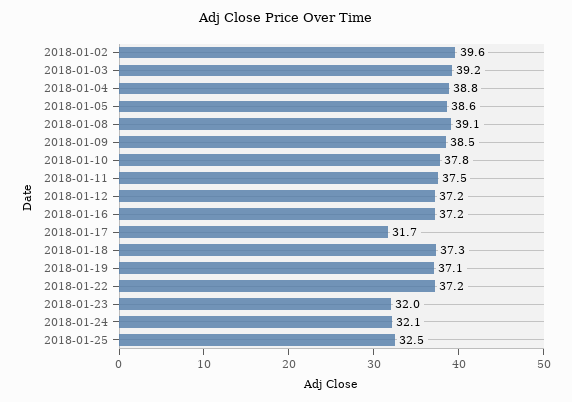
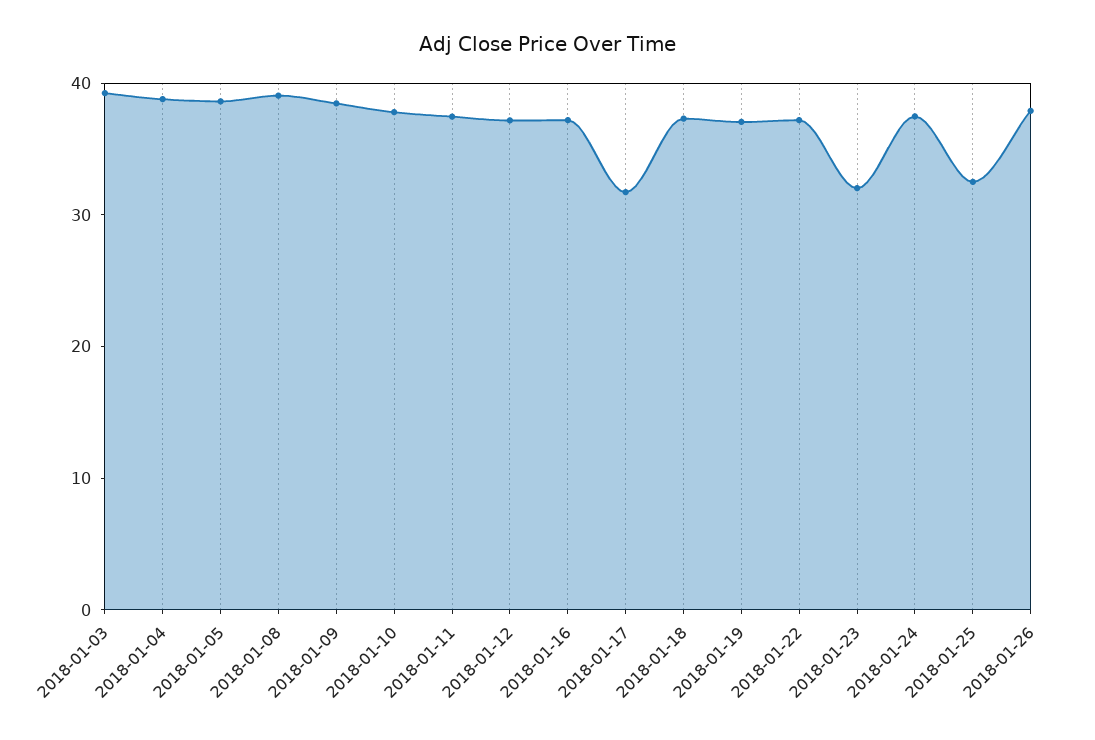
2018-01-02: 39.6 -> none
2018-01-24: 32.1 -> 38
2018-01-26: none -> 38

